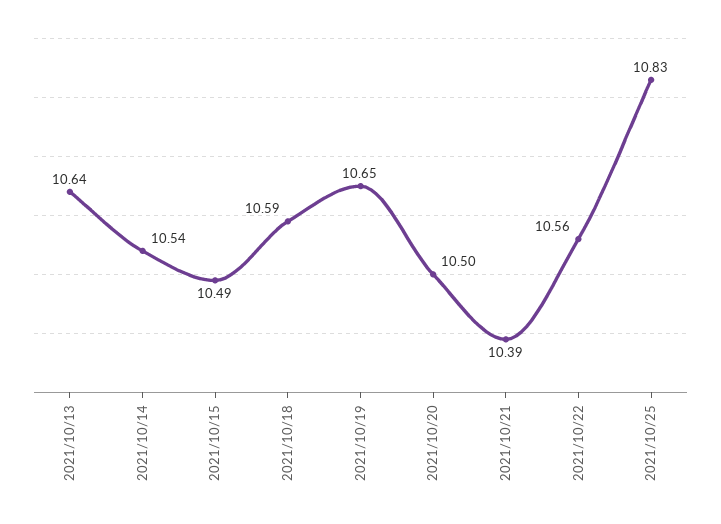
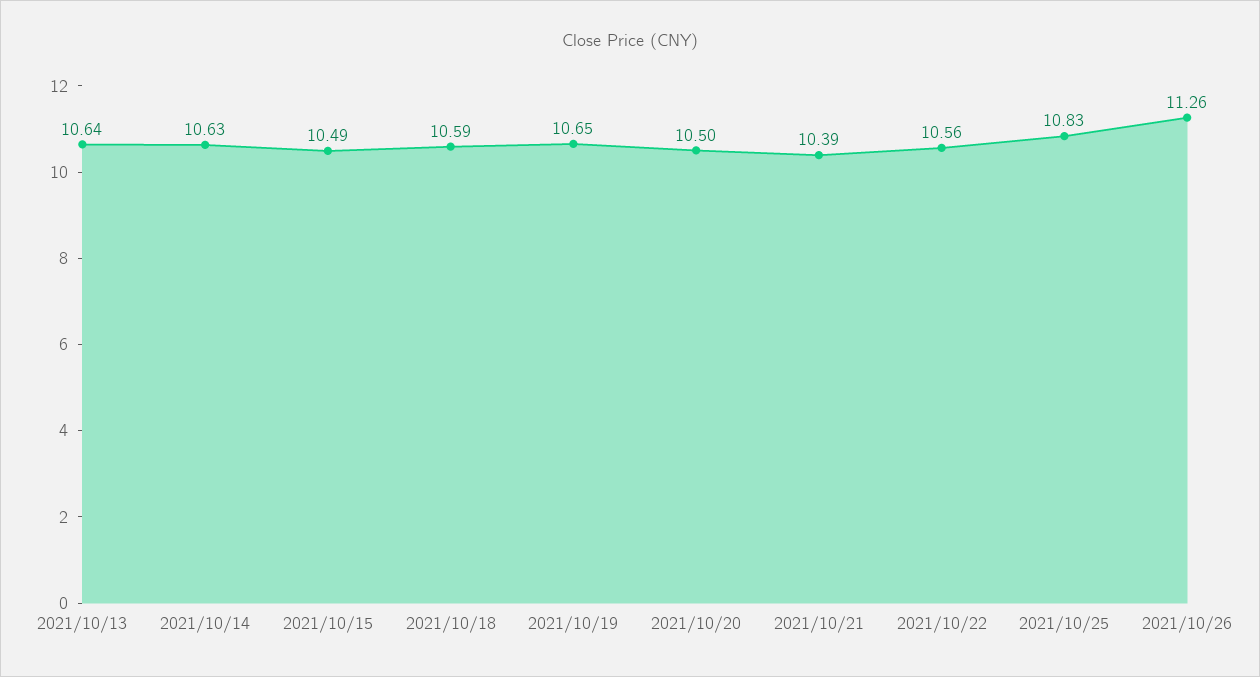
2021/10/14: 10.54 -> 10.63
2021/10/26: none -> 11.26

